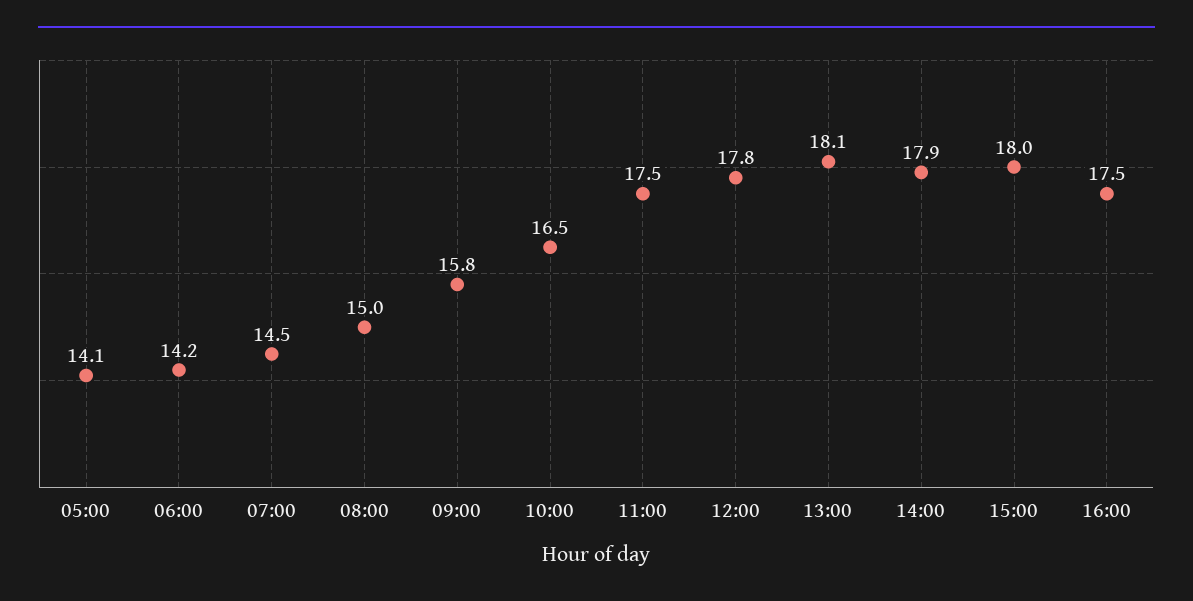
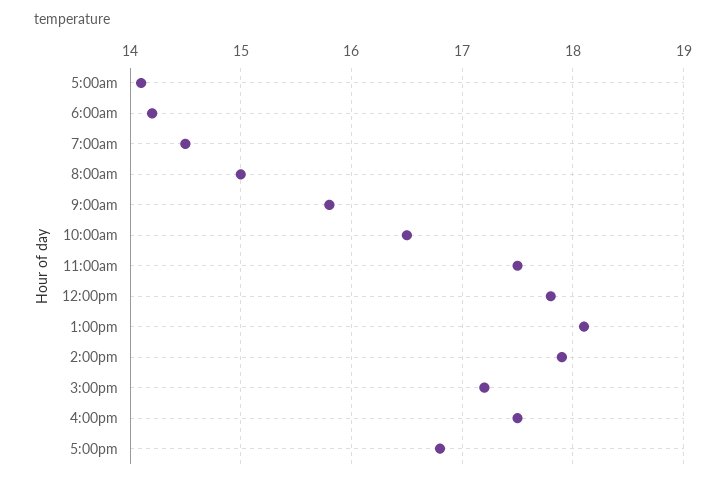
15:00: 18 -> 17.2
5:00pm: none -> 16.8

